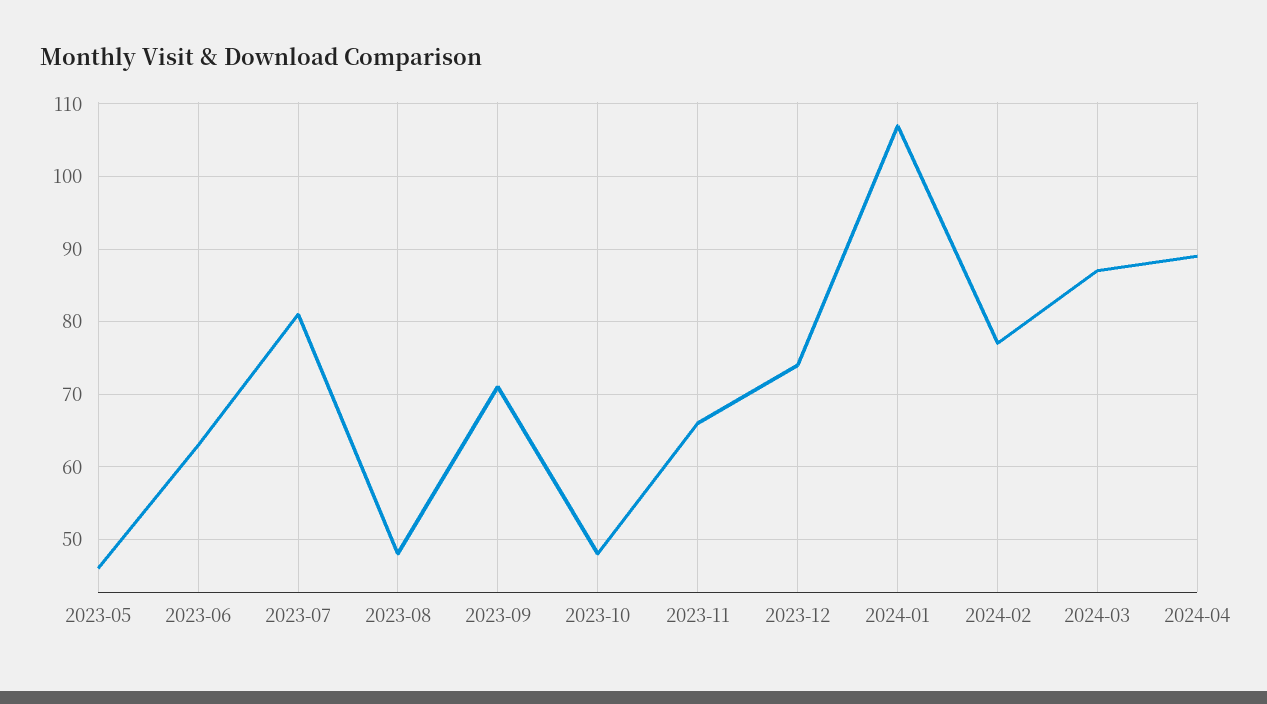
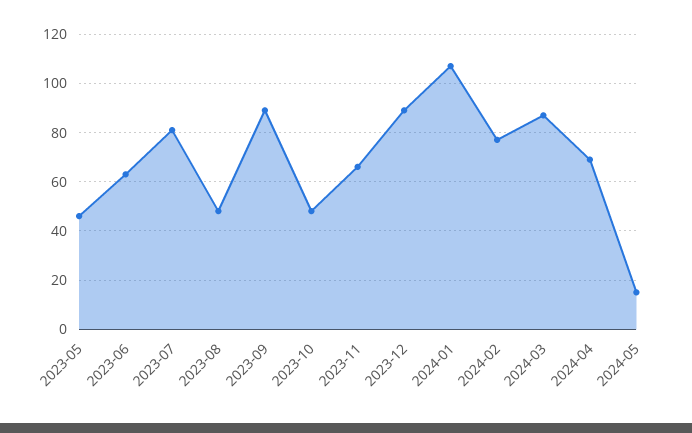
2023-09: 71 -> 90
2023-12: 74 -> 90
2024-04: 89 -> 70
2024-05: none -> 15

